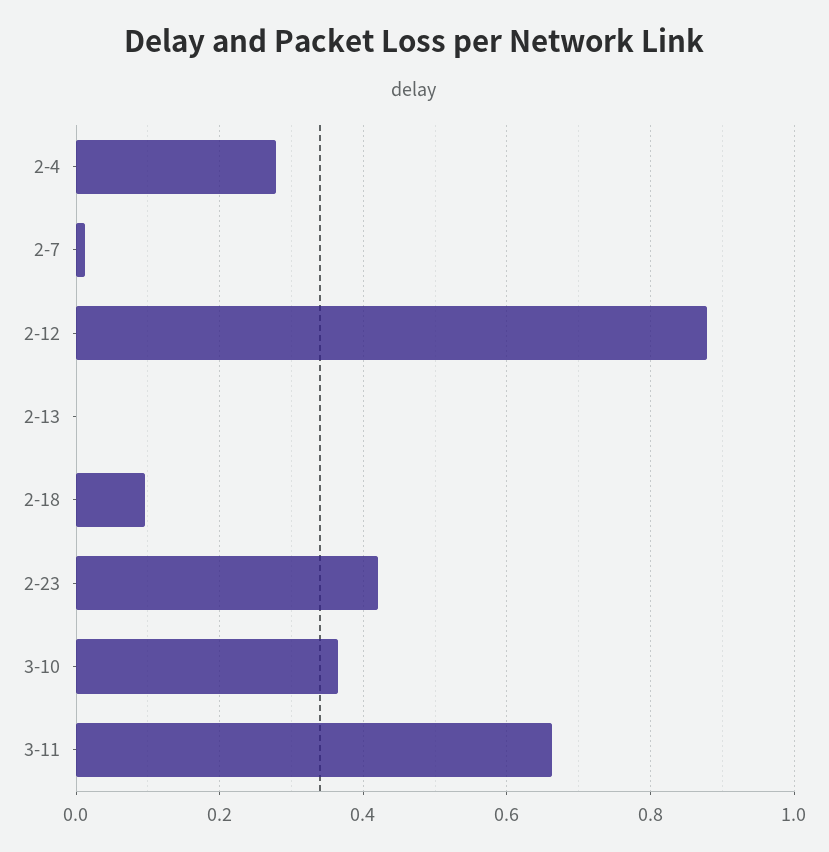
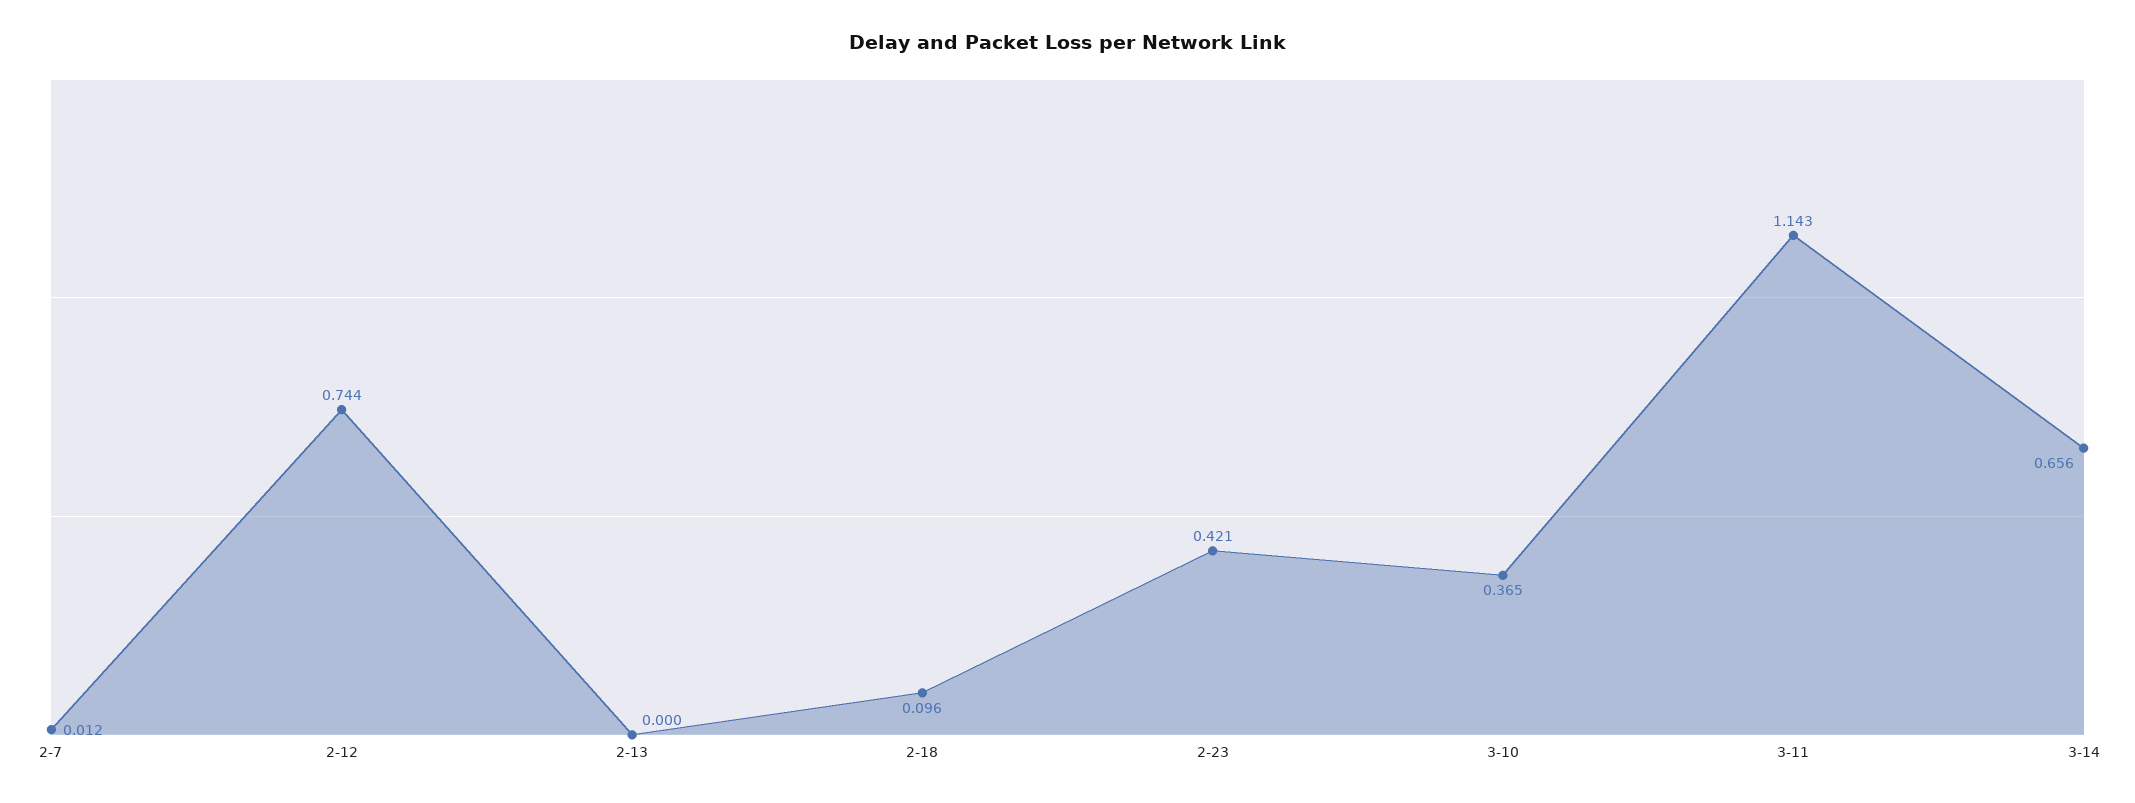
2-4: 0.28 -> none
2-12: 0.88 -> 0.744
3-11: 0.66 -> 1.143
3-14: none -> 0.656

